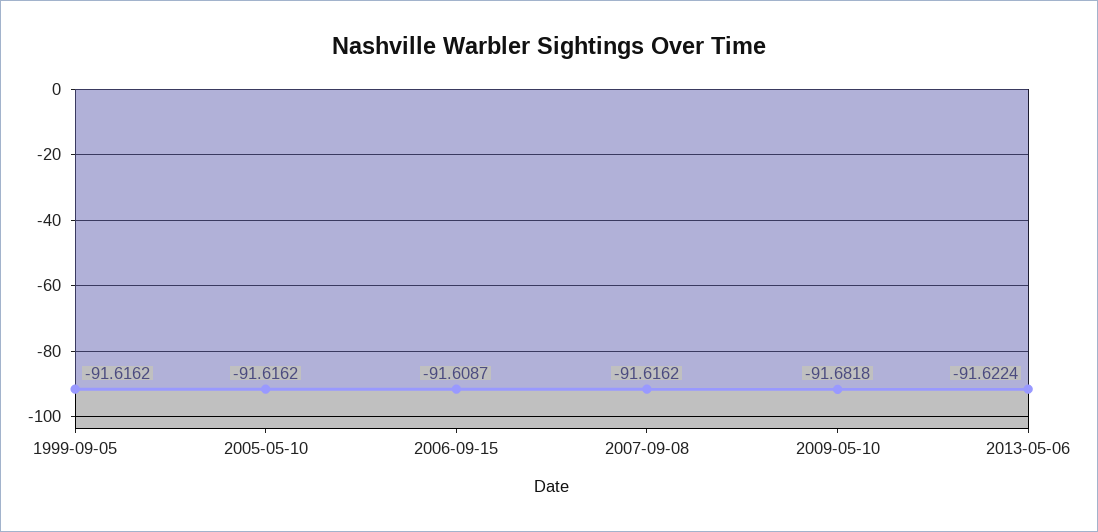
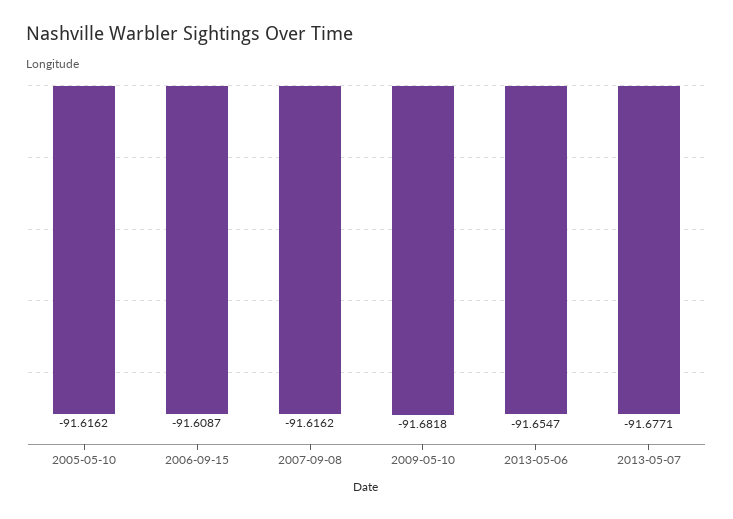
1999-09-05: -91.6162 -> none
2013-05-06: -91.6224 -> -91.6547
2013-05-07: none -> -91.6771

